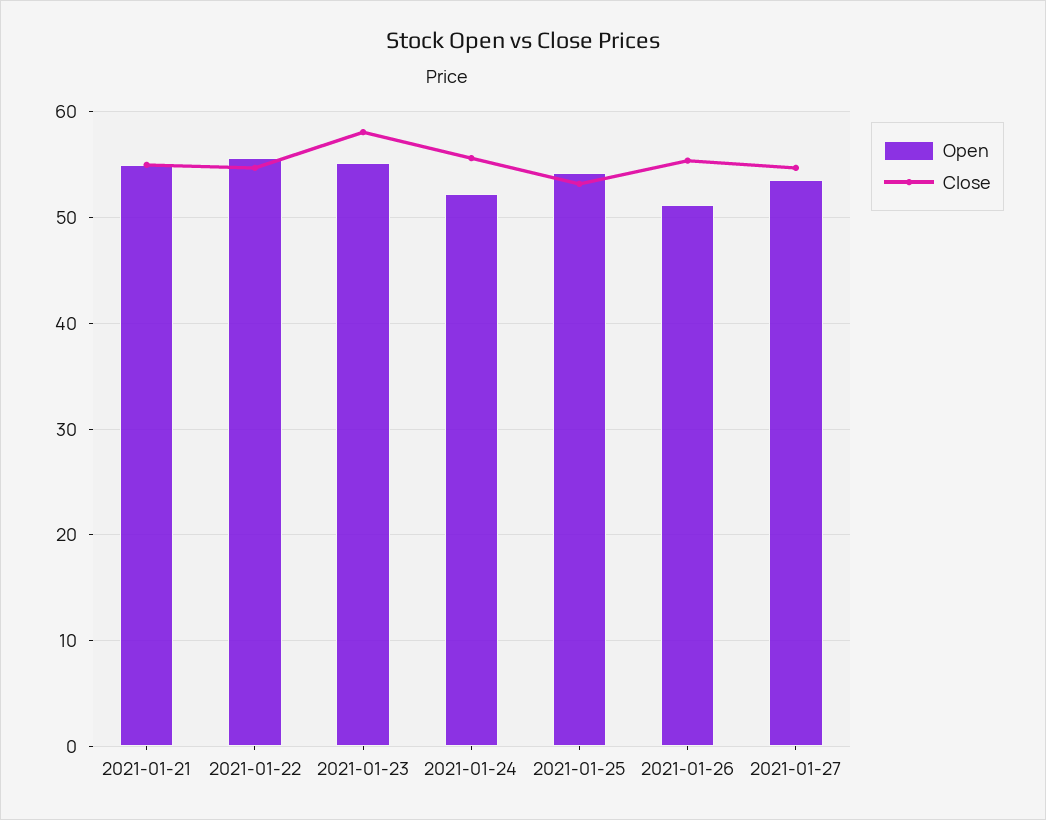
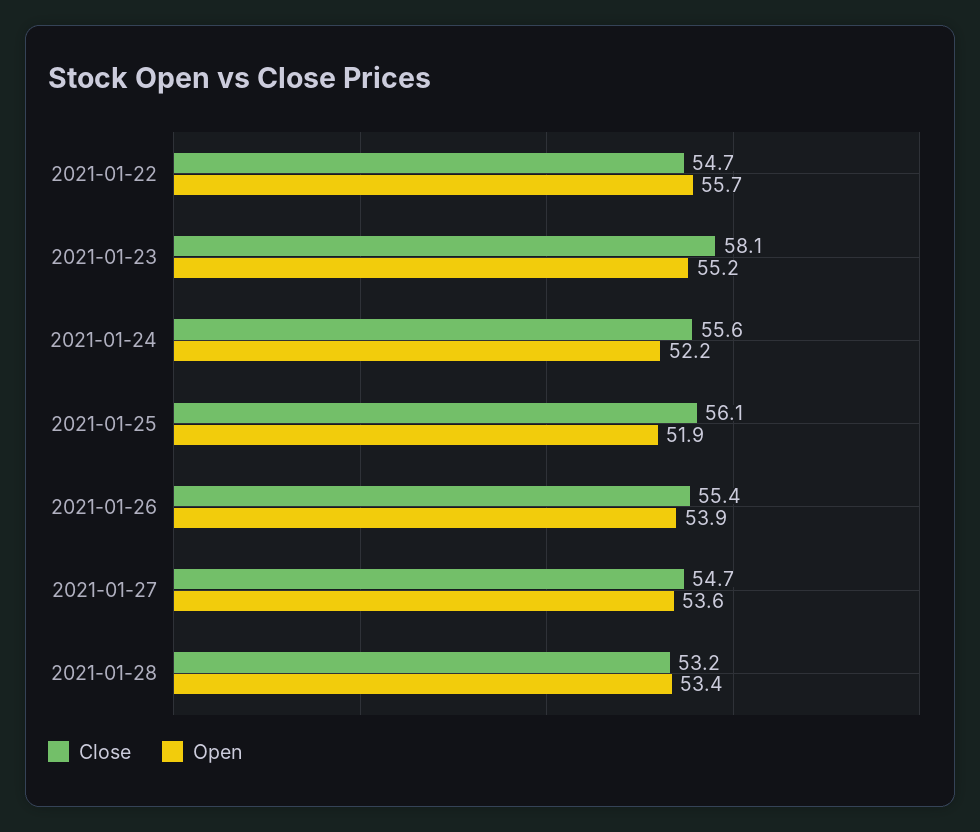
Open, 2021-01-21: 55 -> none
Close, 2021-01-21: 55 -> none
Open, 2021-01-25: 54 -> 51.9
Close, 2021-01-25: 53 -> 56.1
Open, 2021-01-26: 51 -> 53.9
Close, 2021-01-28: none -> 53.2
Open, 2021-01-28: none -> 53.4

